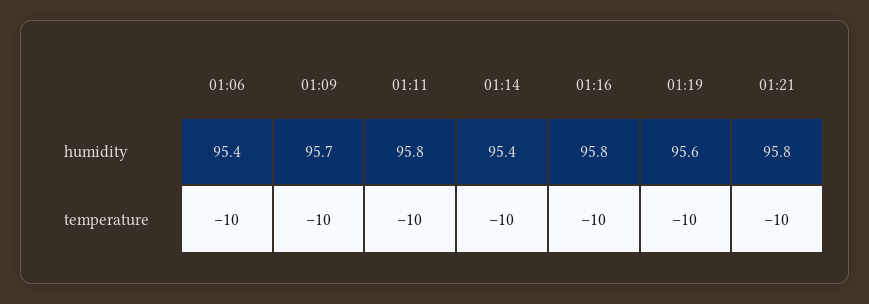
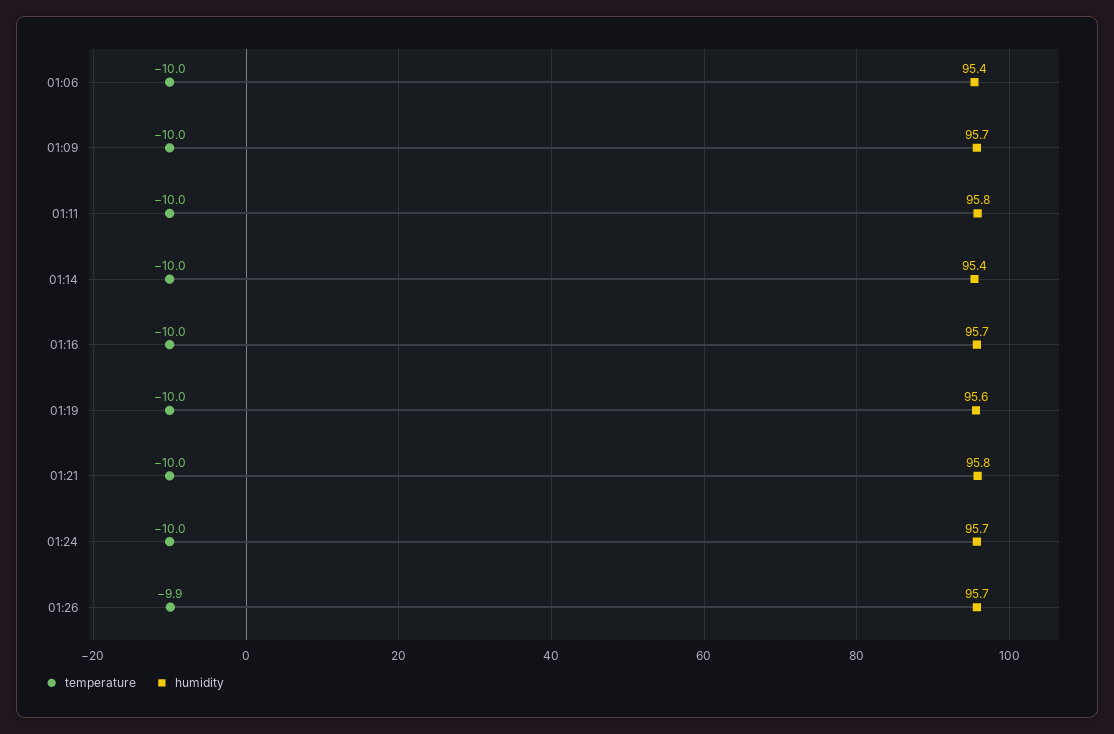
humidity, 01:16: 95.8 -> 95.7
temperature, 01:24: none -> -10
humidity, 01:24: none -> 95.7
temperature, 01:26: none -> -9.9
humidity, 01:26: none -> 95.7

